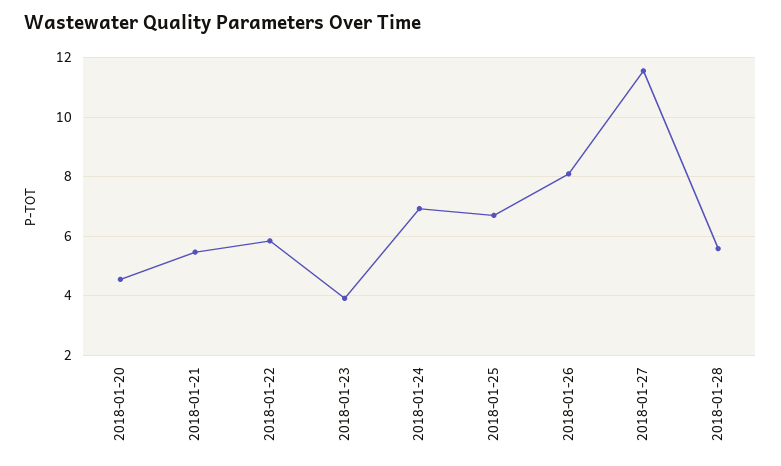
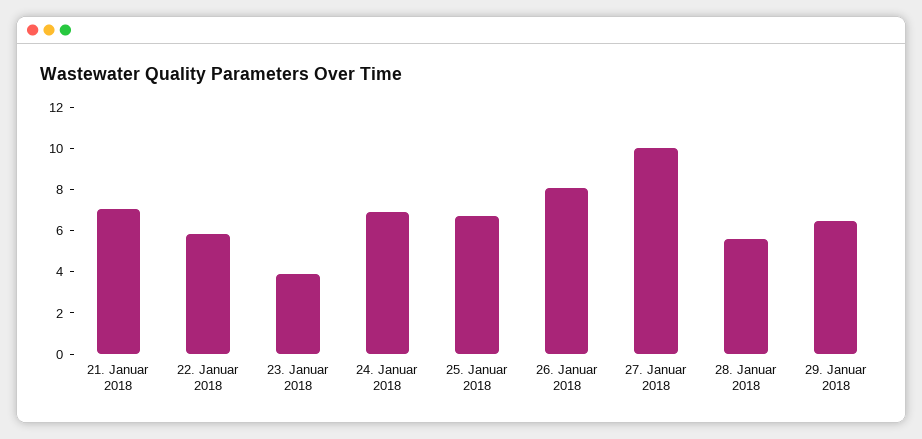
2018-01-20: 4.5 -> none
2018-01-21: 5.5 -> 7
2018-01-27: 11.5 -> 10
29. Januar 2018: none -> 6.5

